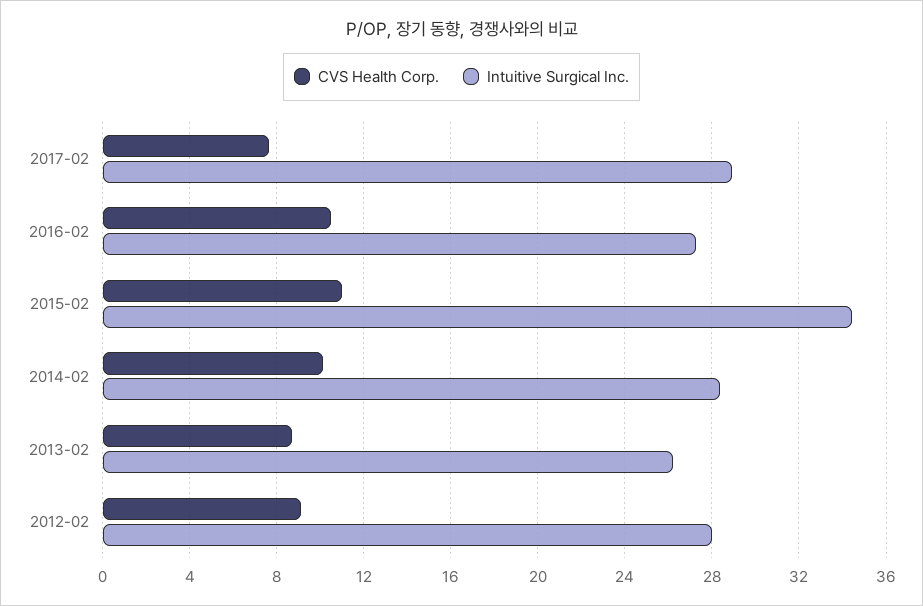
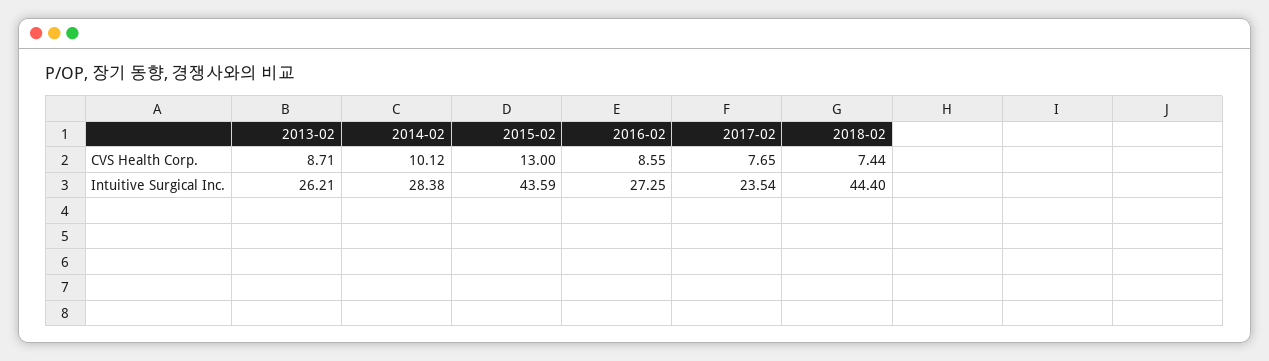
Intuitive Surgical Inc., 2017-02: 29 -> 23.54
CVS Health Corp., 2016-02: 10.5 -> 8.55
CVS Health Corp., 2015-02: 11 -> 13
Intuitive Surgical Inc., 2015-02: 34.5 -> 43.59
CVS Health Corp., 2012-02: 9 -> none
Intuitive Surgical Inc., 2012-02: 28 -> none
CVS Health Corp., 2018-02: none -> 7.44
Intuitive Surgical Inc., 2018-02: none -> 44.4

